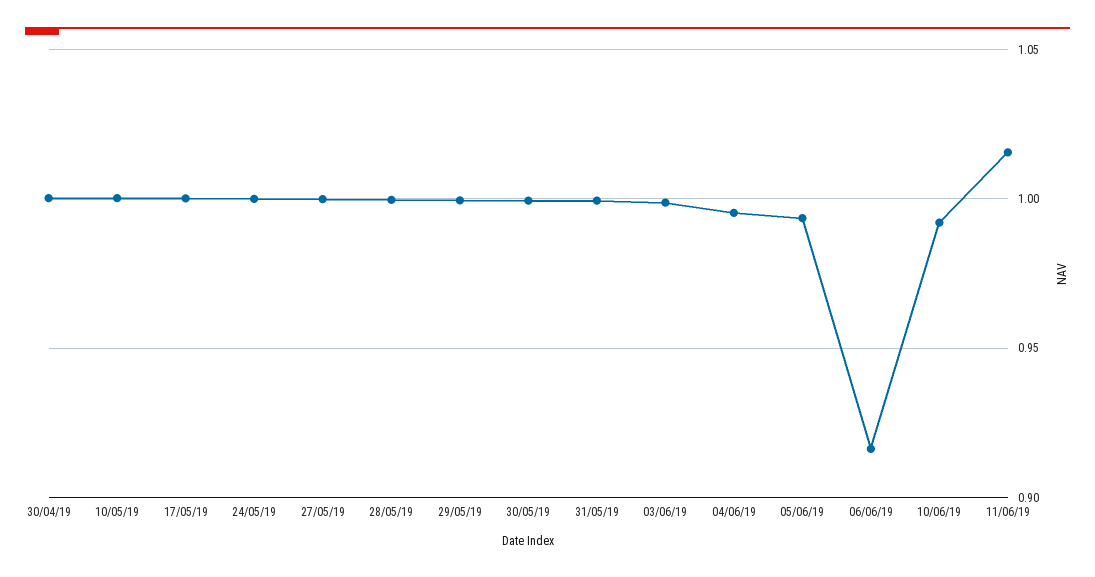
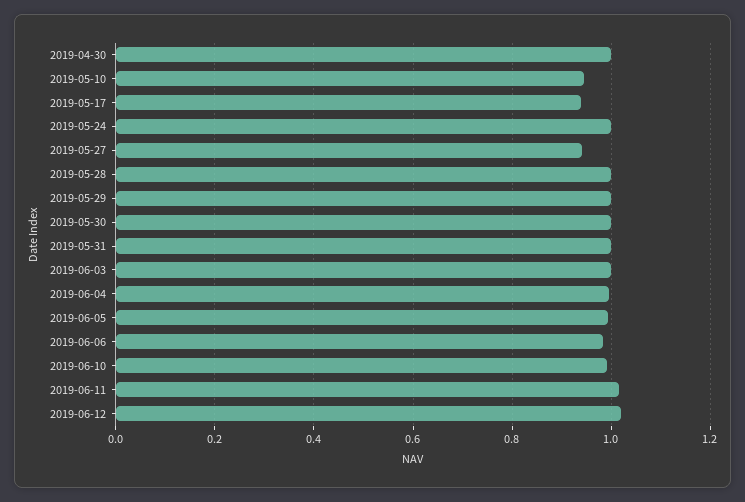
10/05/19: 1 -> 0.94
17/05/19: 1 -> 0.94
27/05/19: 1 -> 0.94
06/06/19: 0.915 -> 0.98
2019-06-12: none -> 1.02

